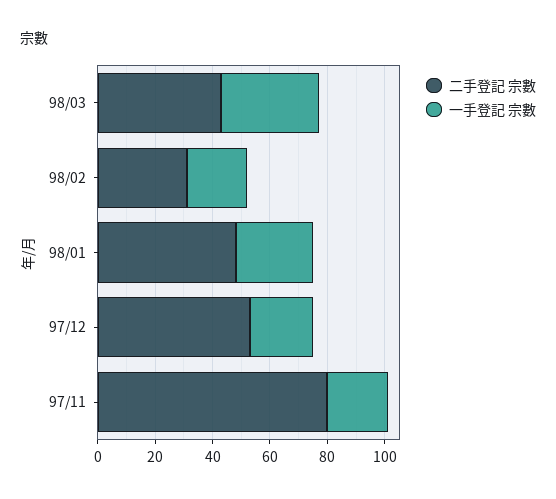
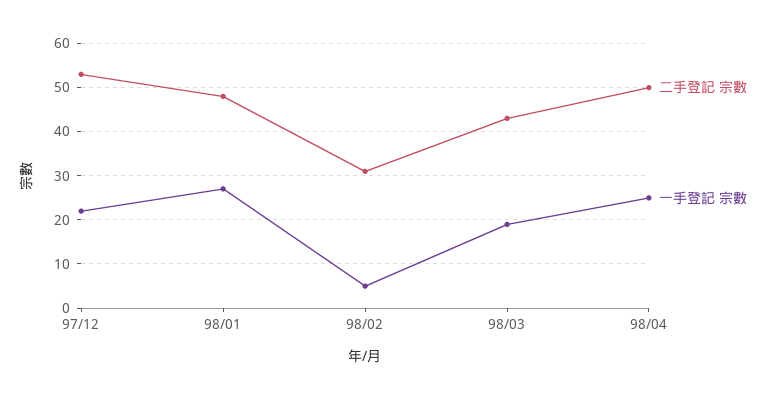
一手登記 宗數, 98/03: 35 -> 20
一手登記 宗數, 98/02: 20 -> 5
二手登記 宗數, 97/11: 80 -> none
一手登記 宗數, 97/11: 20 -> none
二手登記 宗數, 98/04: none -> 50
一手登記 宗數, 98/04: none -> 25

